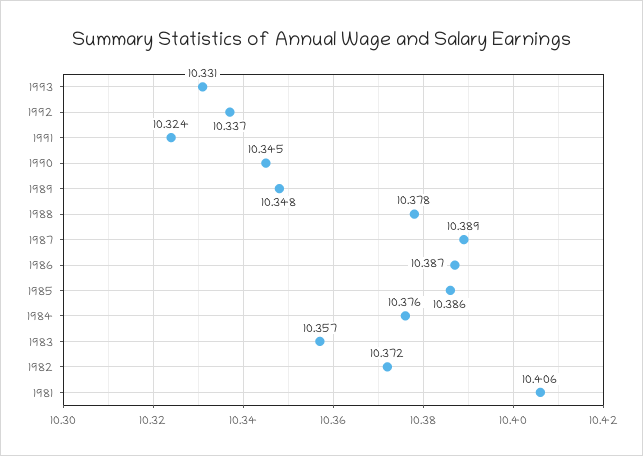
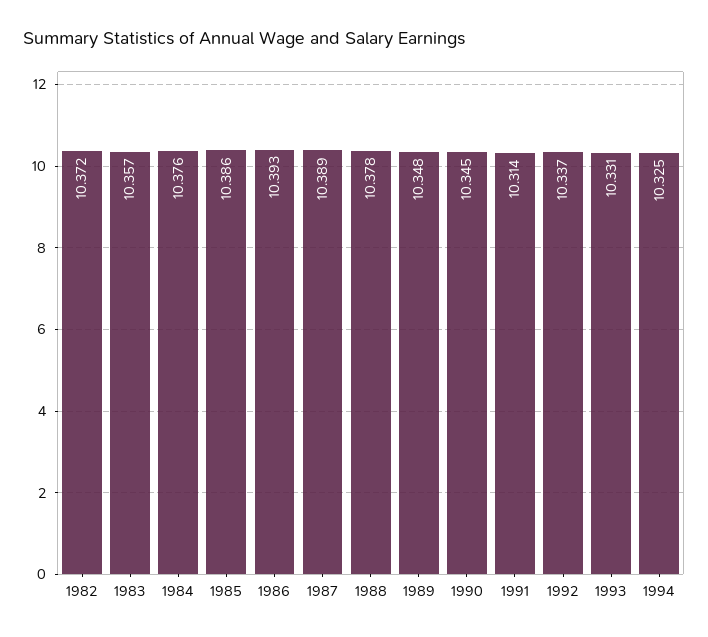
1991: 10.324 -> 10.314
1986: 10.387 -> 10.393
1981: 10.406 -> none
1994: none -> 10.325

